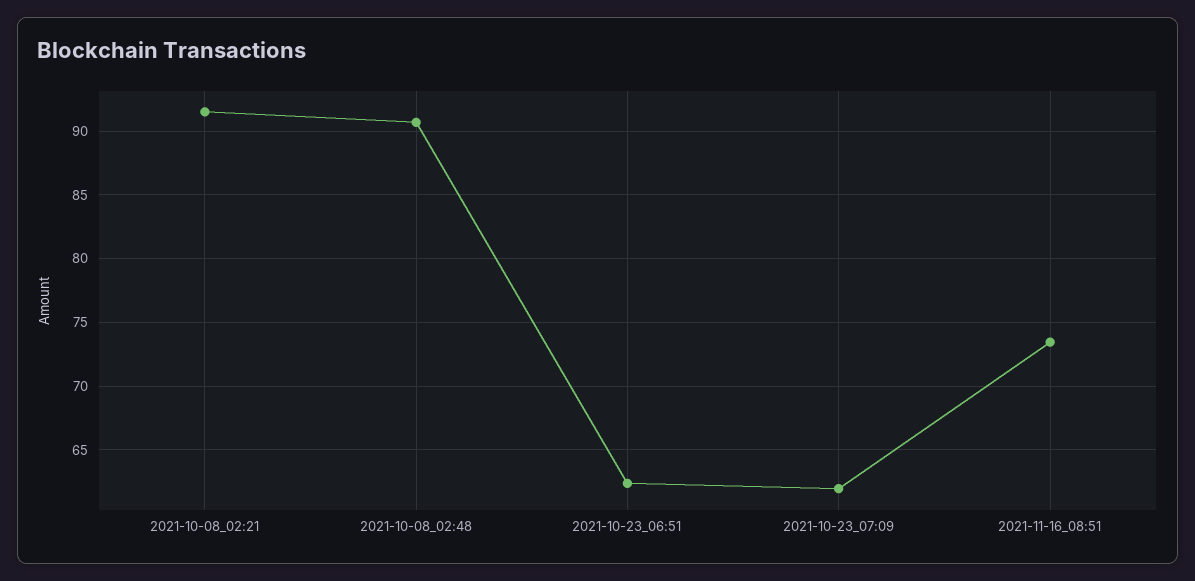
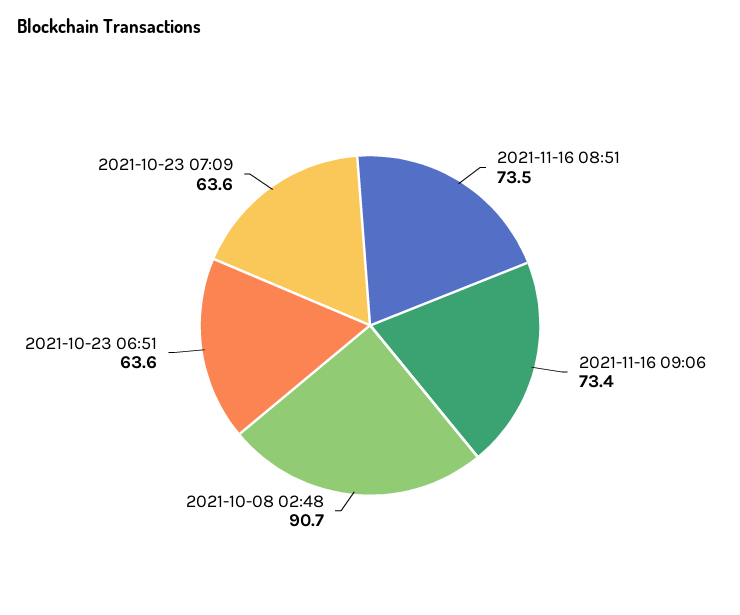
2021-10-08_02:21: 91.5 -> none
2021-10-23_06:51: 62.5 -> 63.6
2021-10-23_07:09: 62 -> 63.6
2021-11-16 09:06: none -> 73.4

